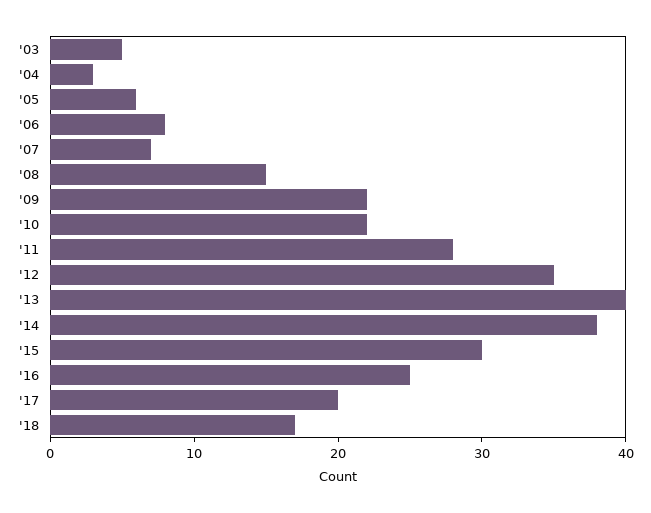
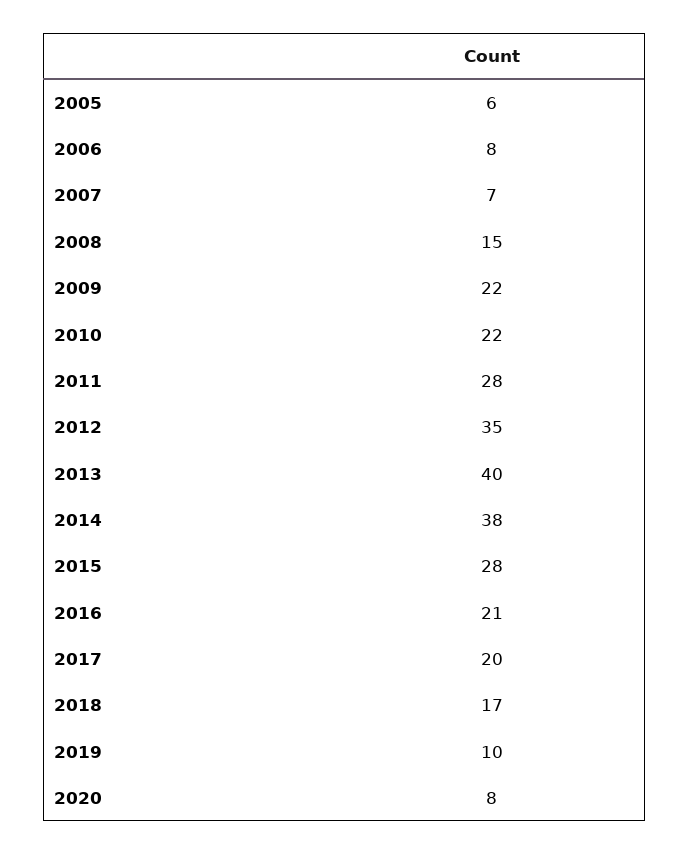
'03: 5 -> none
'04: 3 -> none
'15: 30 -> 28
'16: 25 -> 21
2019: none -> 10
2020: none -> 8

